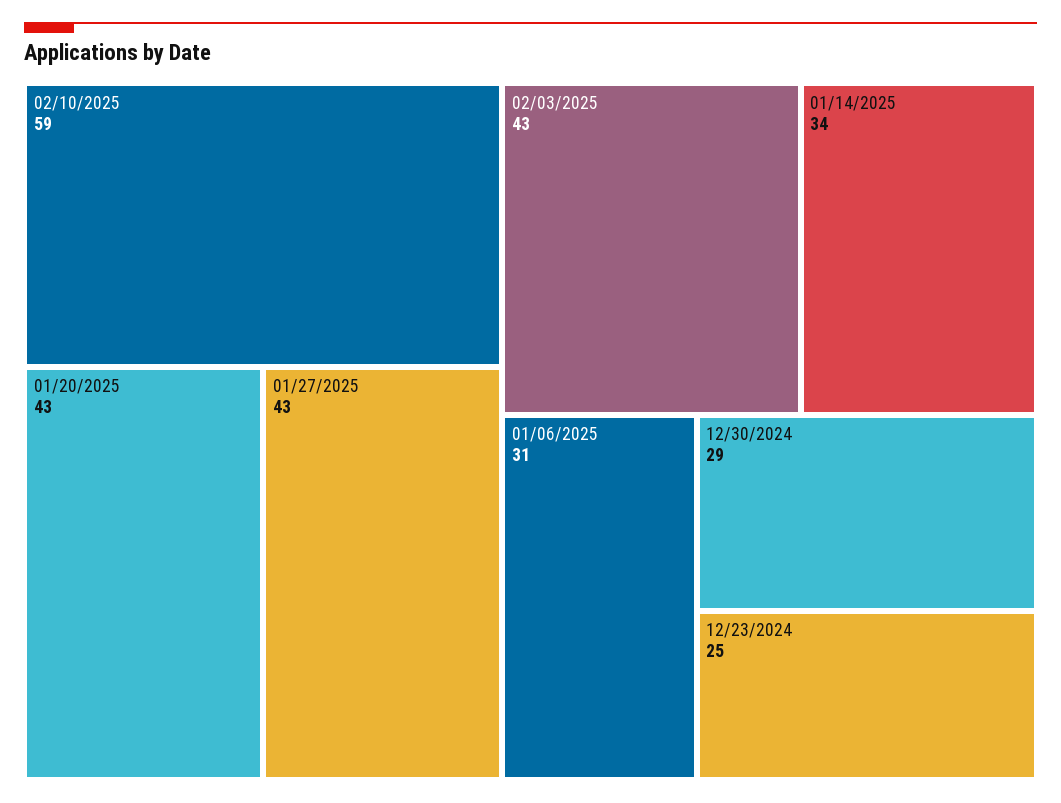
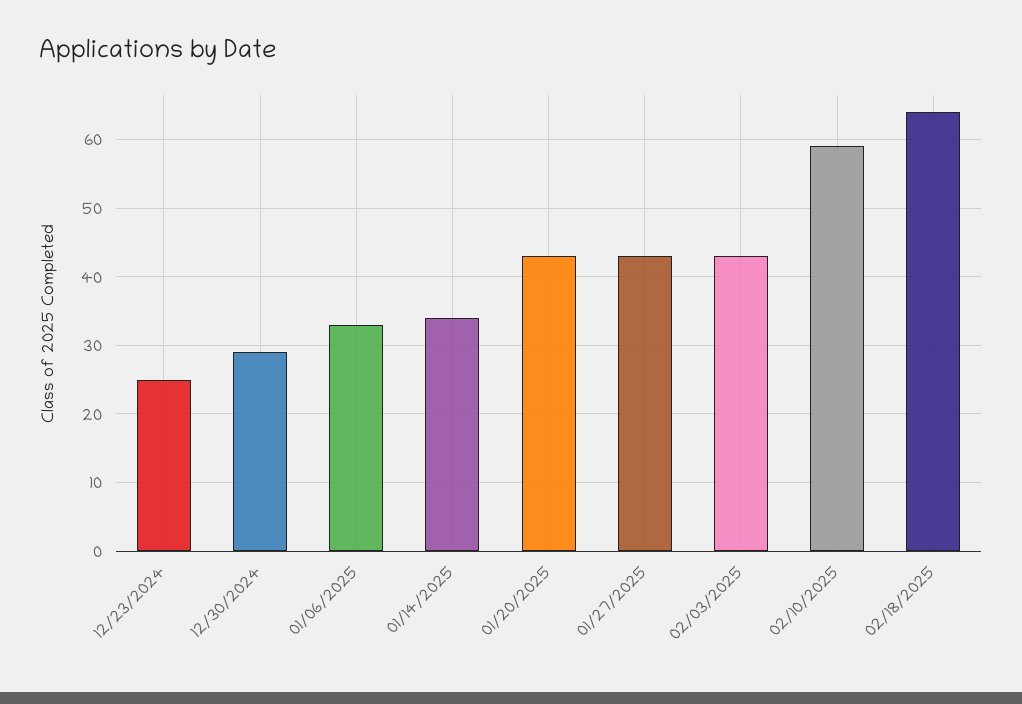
01/06/2025: 31 -> 33
02/18/2025: none -> 64

